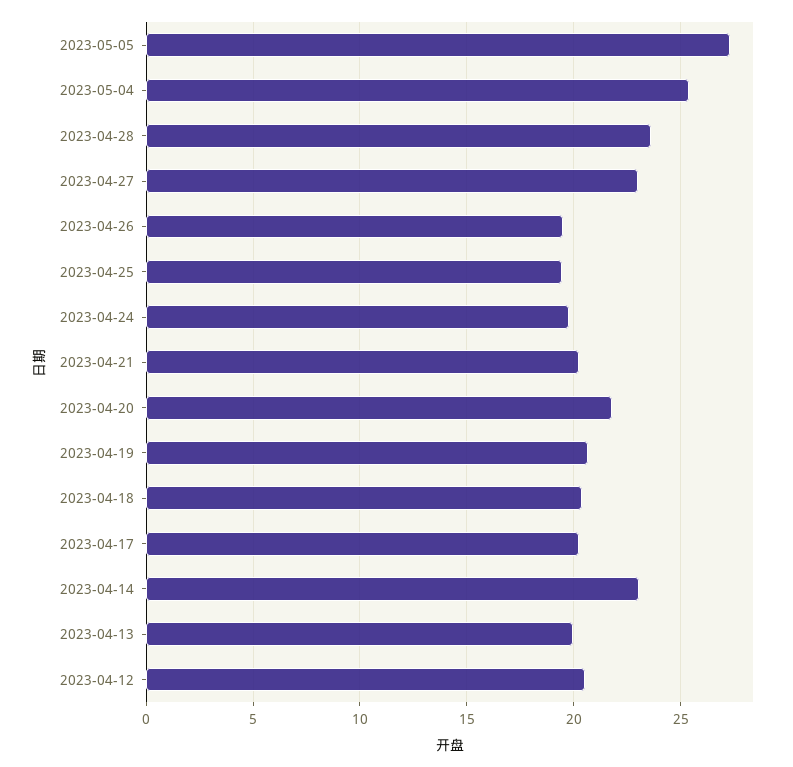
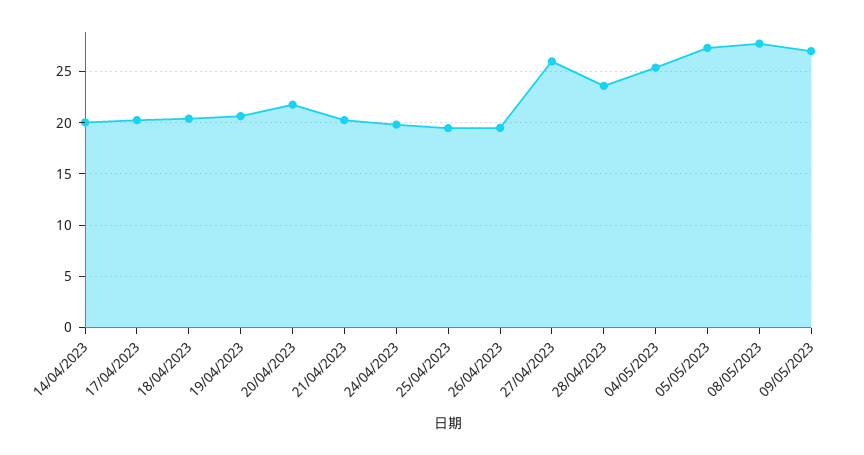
2023-04-27: 23 -> 26
2023-04-14: 23 -> 20
2023-04-13: 20 -> none
2023-04-12: 20.5 -> none
08/05/2023: none -> 28
09/05/2023: none -> 27

